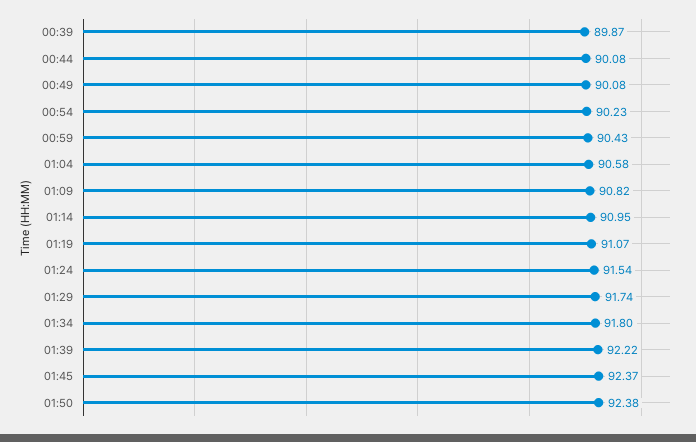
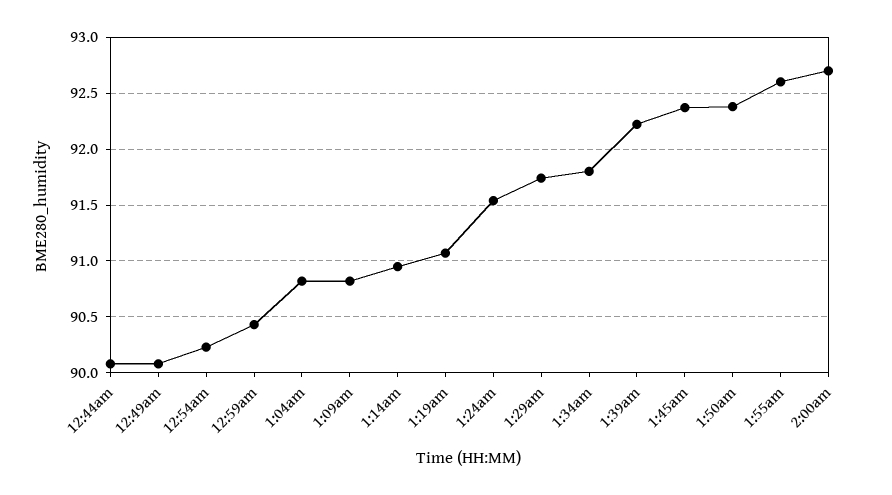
00:39: 89.87 -> none
01:04: 90.58 -> 90.8
1:55am: none -> 92.6
2:00am: none -> 92.7

